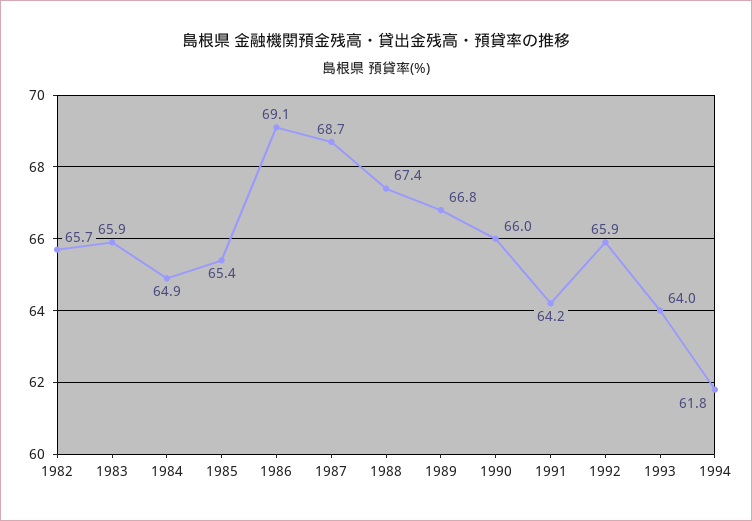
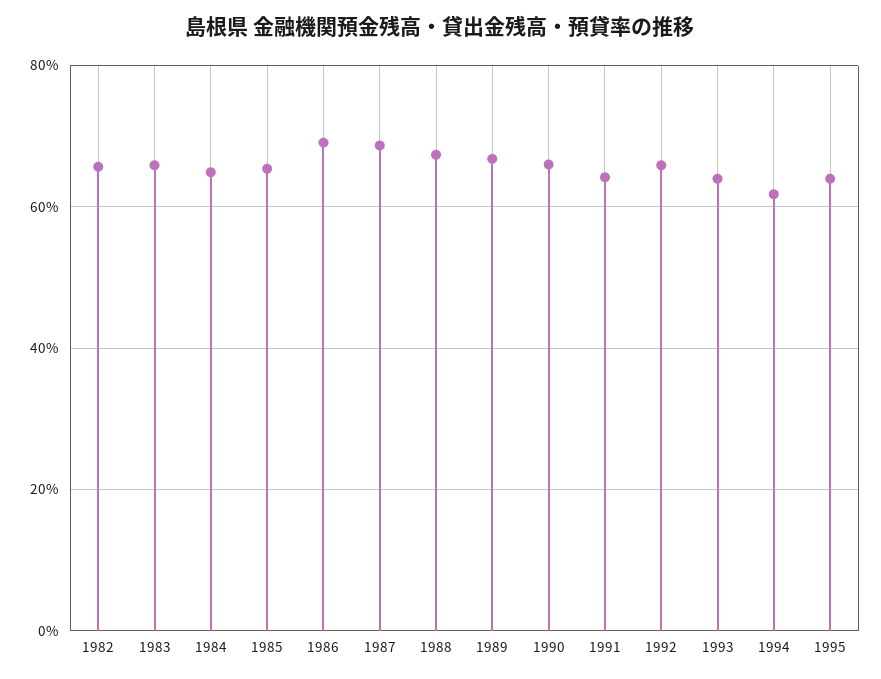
1995: none -> 64

